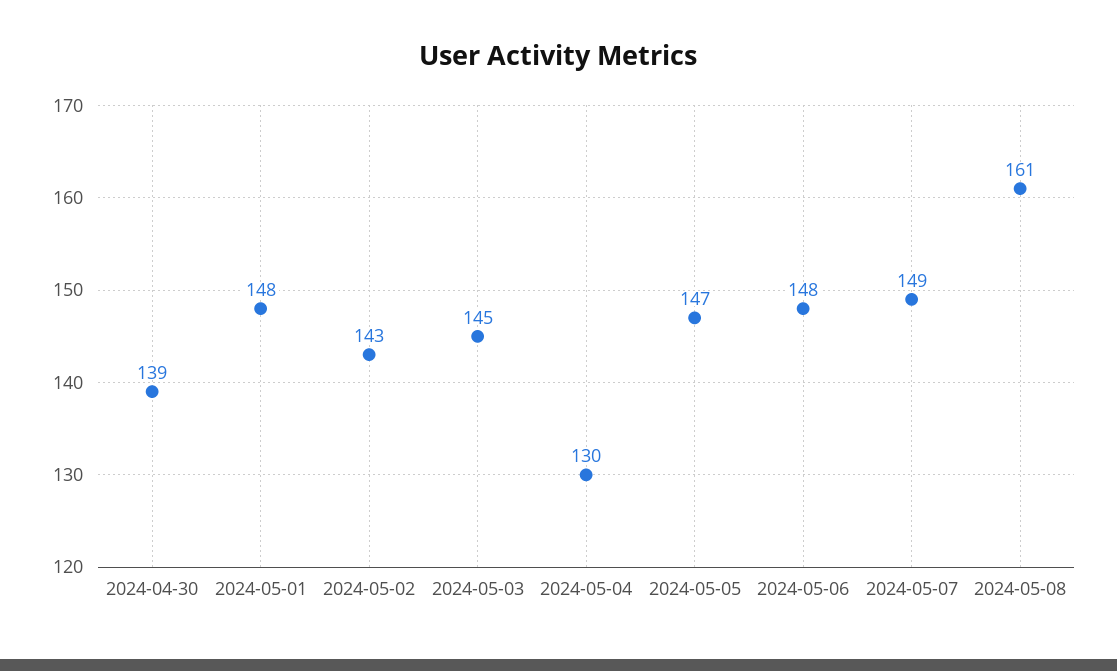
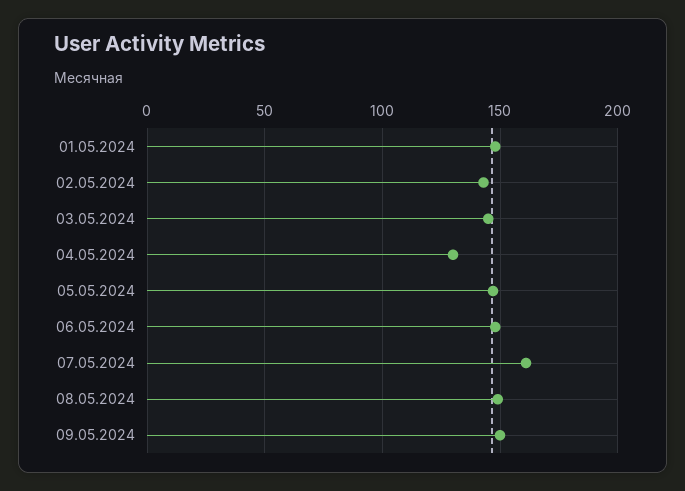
2024-04-30: 139 -> none
2024-05-07: 149 -> 160
2024-05-08: 161 -> 150
09.05.2024: none -> 150

